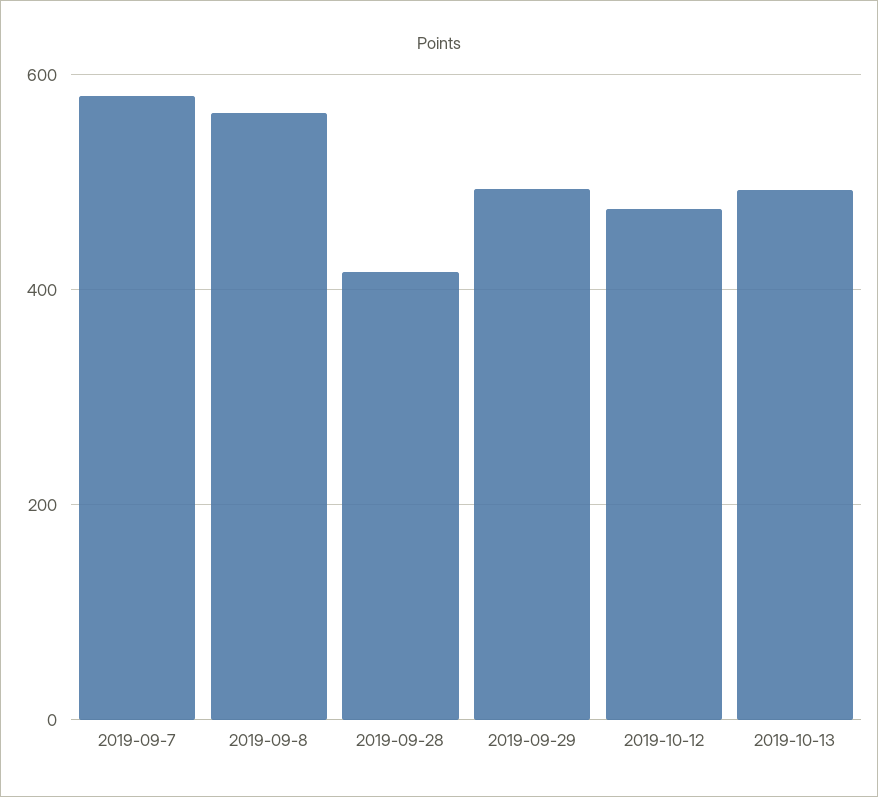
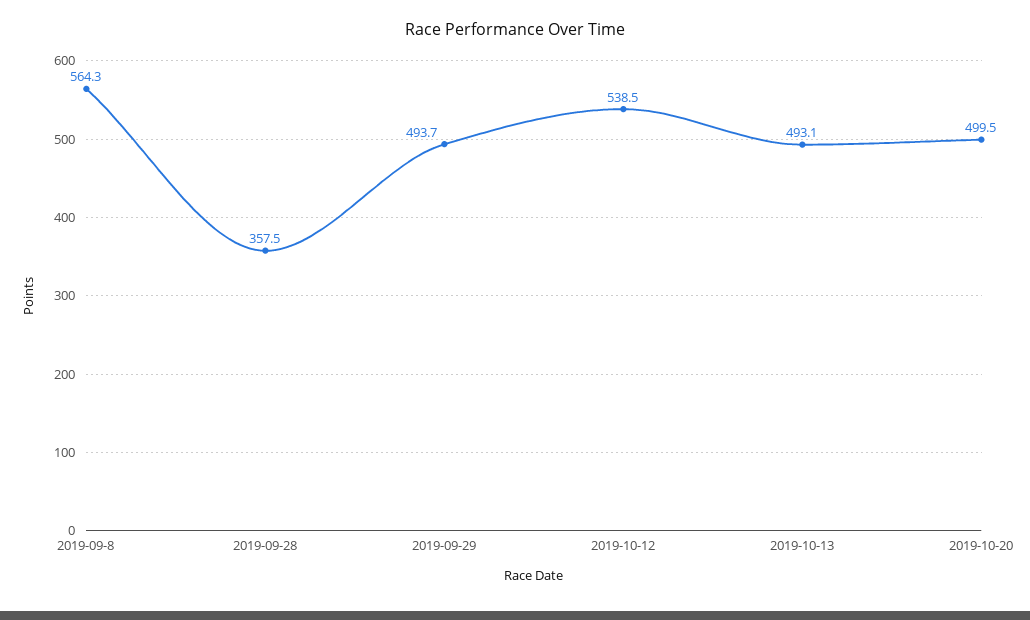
2019-09-7: 580 -> none
2019-09-28: 420 -> 357.5
2019-10-12: 480 -> 538.5
2019-10-20: none -> 499.5

